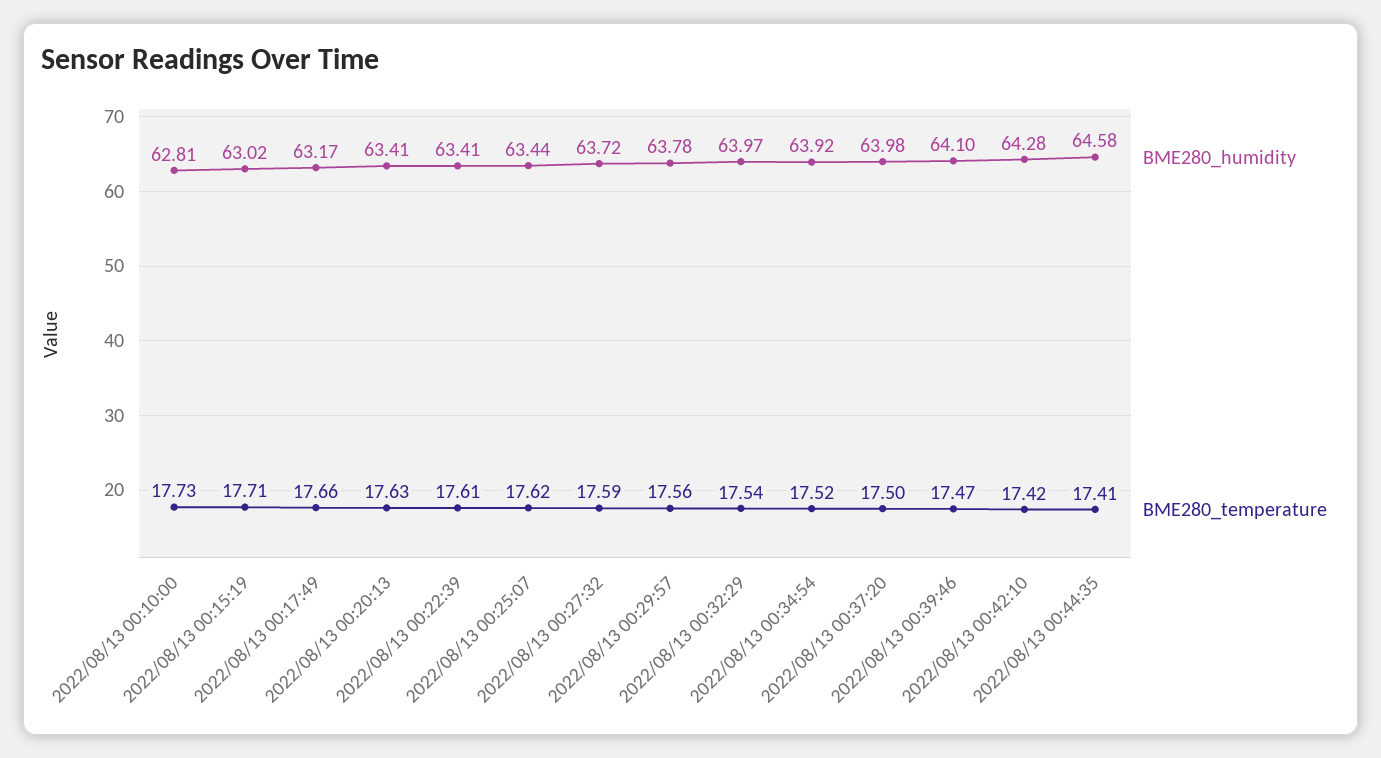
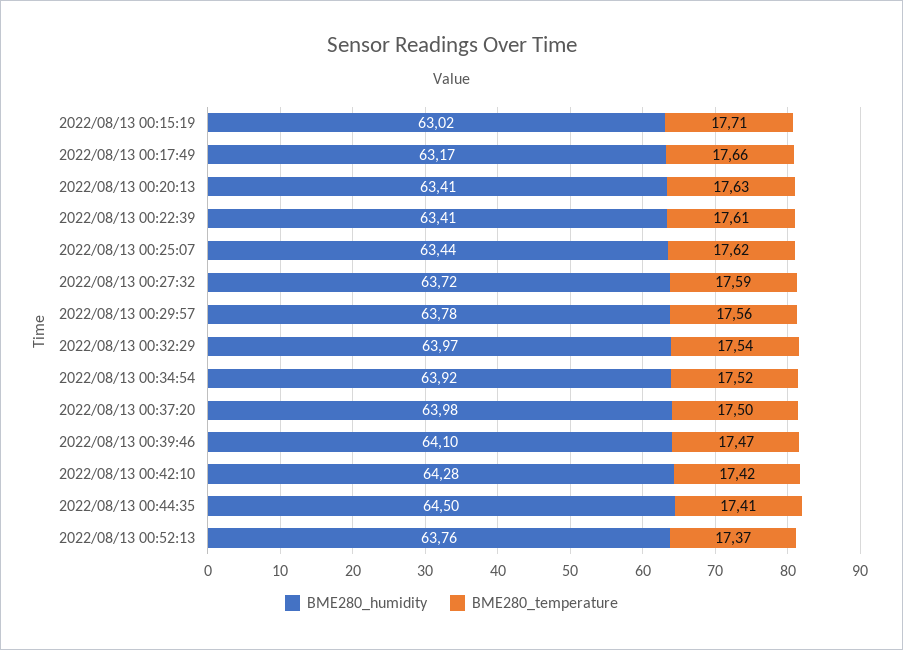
BME280_humidity, 2022/08/13 00:10:00: 62.81 -> none
BME280_temperature, 2022/08/13 00:10:00: 17.73 -> none
BME280_humidity, 2022/08/13 00:44:35: 64.58 -> 64.5
BME280_humidity, 2022/08/13 00:52:13: none -> 63.76
BME280_temperature, 2022/08/13 00:52:13: none -> 17.37

